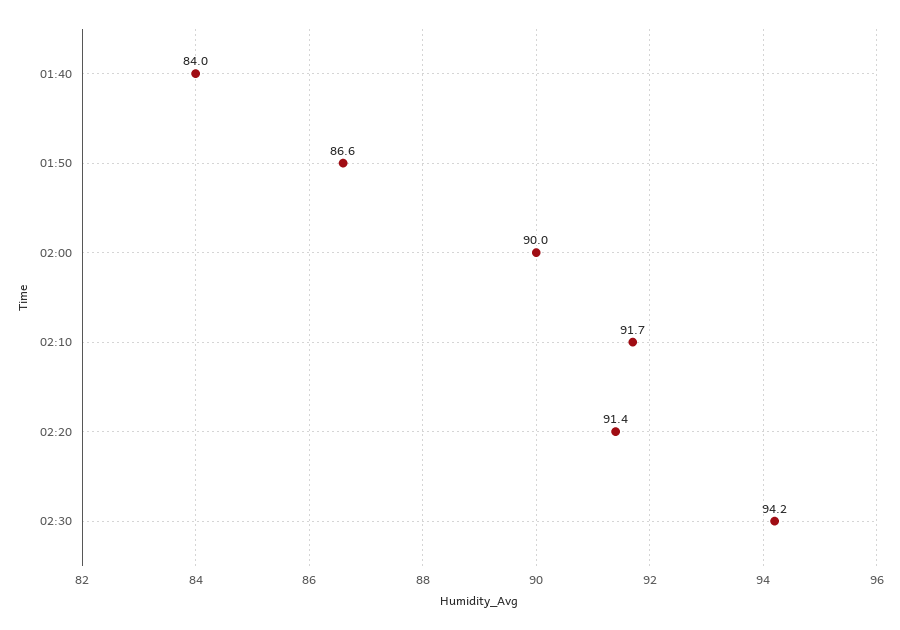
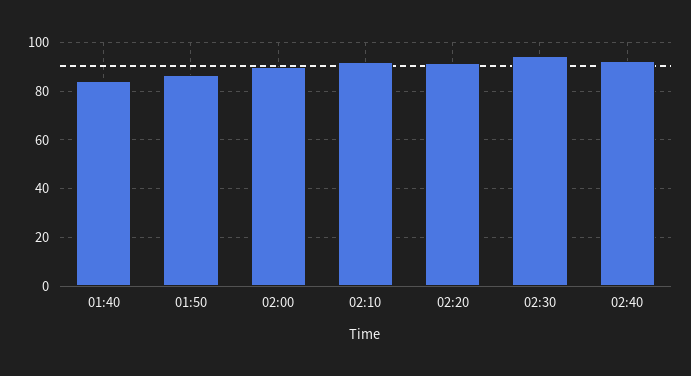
02:40: none -> 92.5

